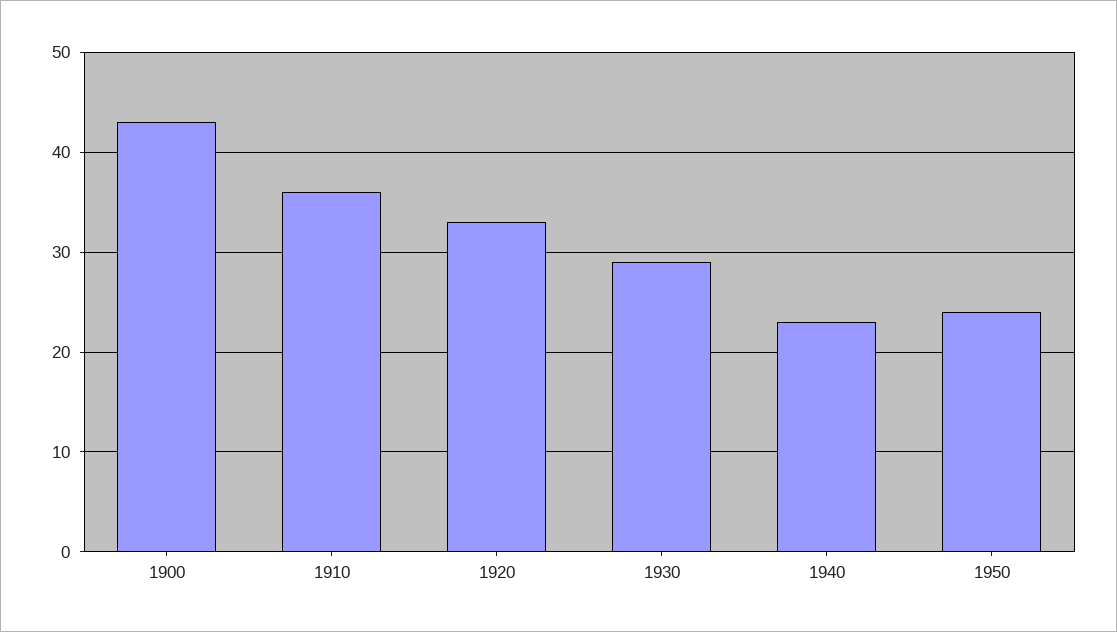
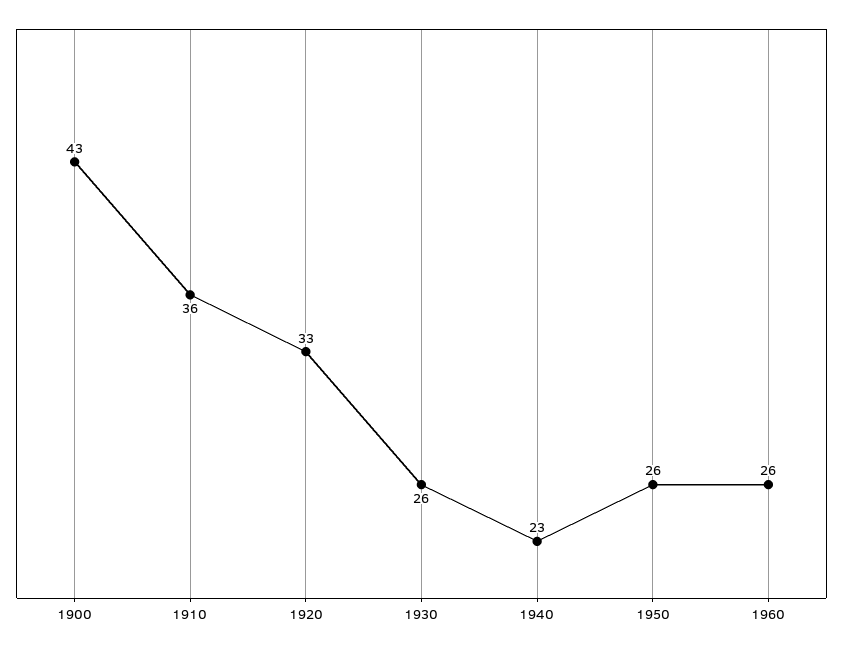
1930: 29 -> 26
1950: 24 -> 26
1960: none -> 26

